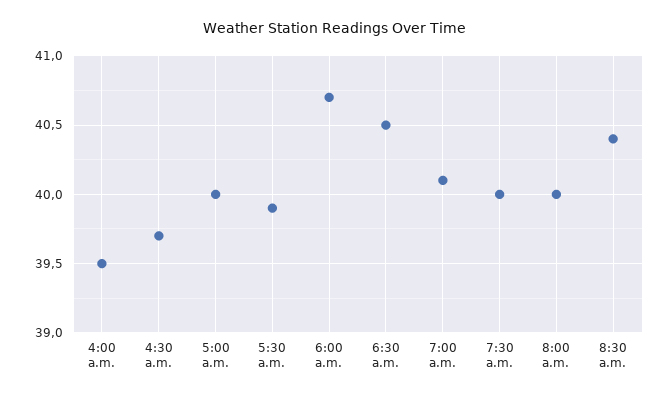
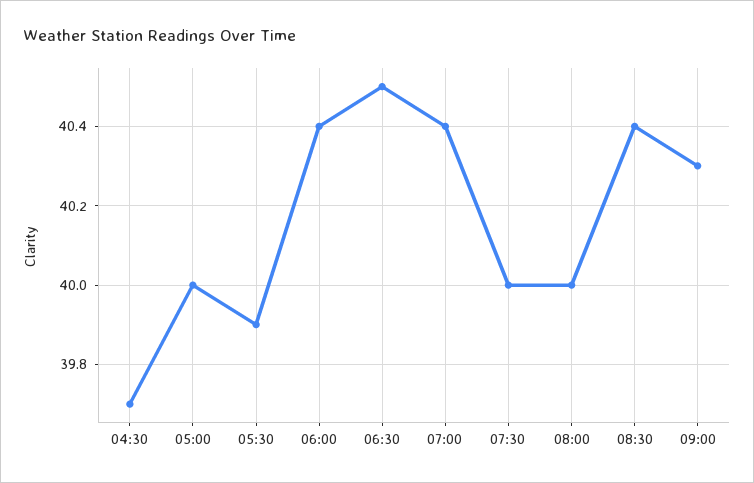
4:00 a.m.: 39.5 -> none
6:00 a.m.: 40.7 -> 40.4
7:00 a.m.: 40.1 -> 40.4
09:00: none -> 40.3

